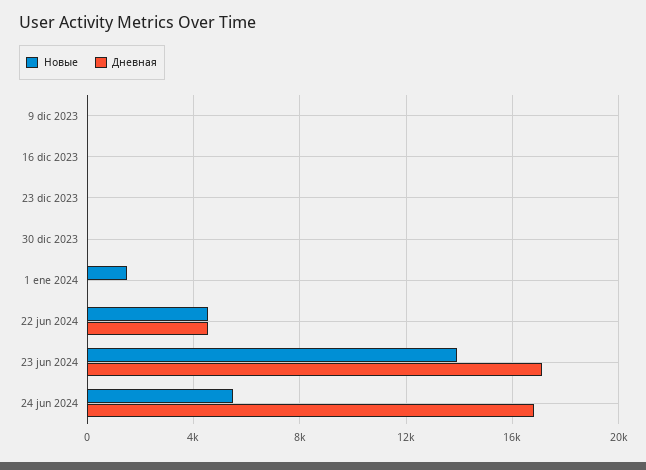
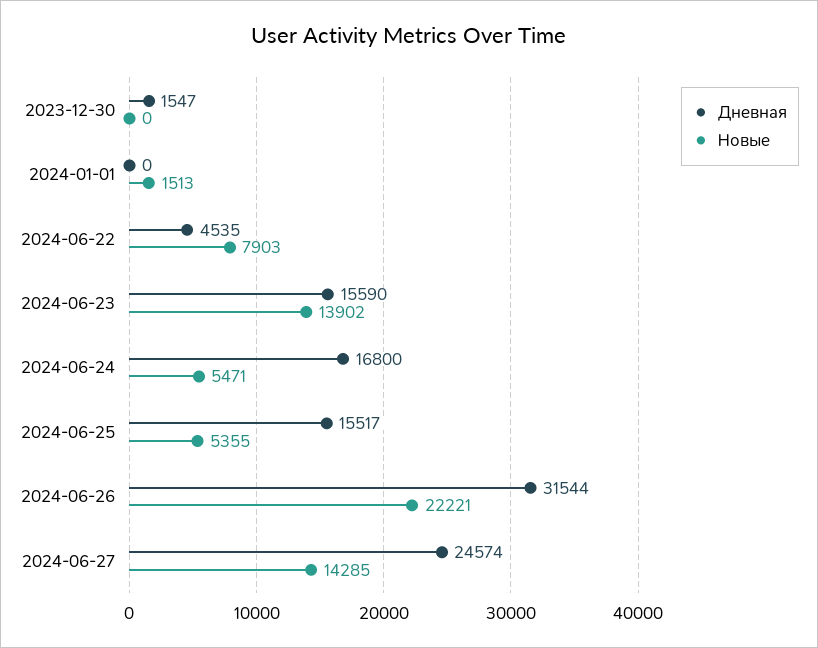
Новые, 9 dic 2023: 0 -> none
Дневная, 9 dic 2023: 0 -> none
Новые, 16 dic 2023: 0 -> none
Дневная, 16 dic 2023: 0 -> none
Новые, 23 dic 2023: 0 -> none
Дневная, 23 dic 2023: 0 -> none
Дневная, 30 dic 2023: 0 -> 1547
Новые, 22 jun 2024: 4500 -> 7903
Дневная, 23 jun 2024: 17000 -> 15590
Дневная, 2024-06-25: none -> 15517
Новые, 2024-06-25: none -> 5355
Дневная, 2024-06-26: none -> 31544
Новые, 2024-06-26: none -> 22221
Дневная, 2024-06-27: none -> 24574
Новые, 2024-06-27: none -> 14285

